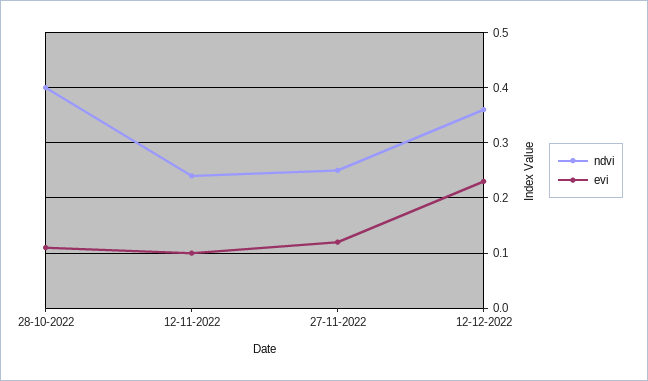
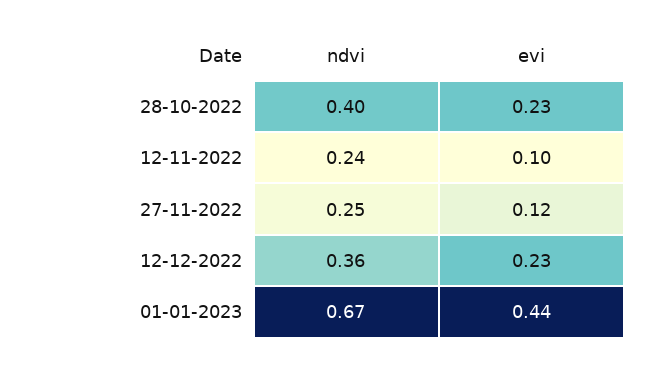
evi, 28-10-2022: 0.1 -> 0.23
ndvi, 01-01-2023: none -> 0.67
evi, 01-01-2023: none -> 0.44

